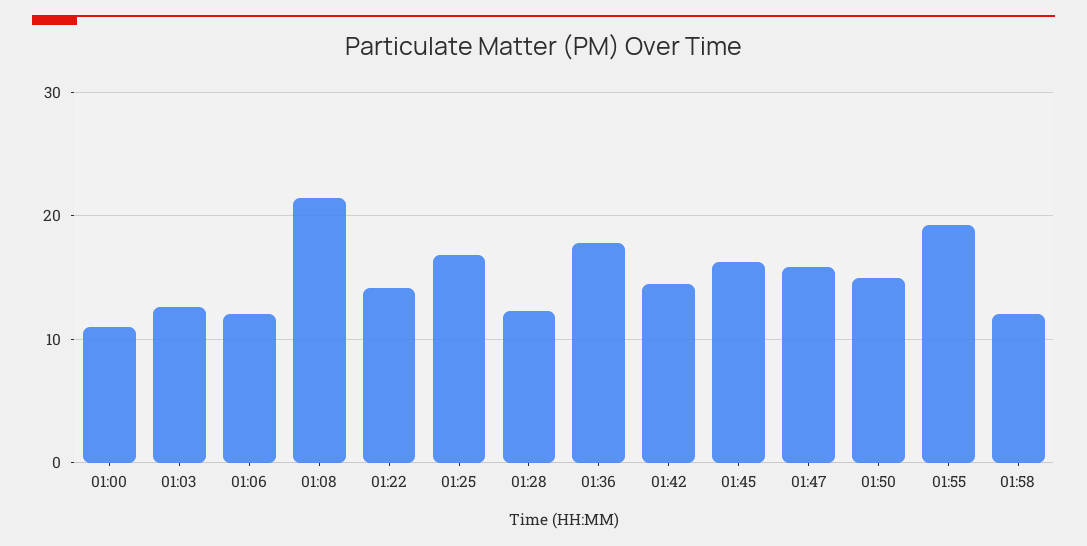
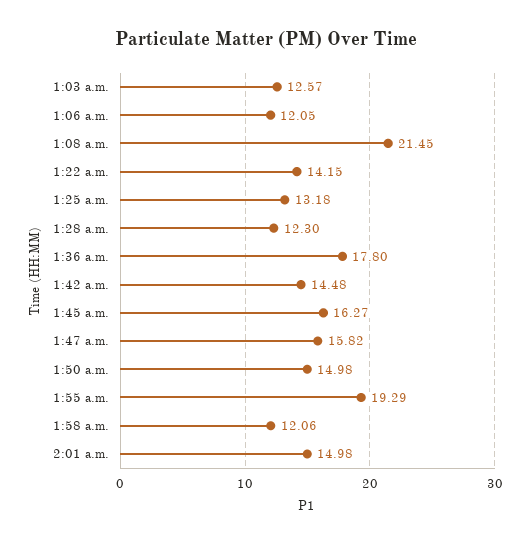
01:00: 11 -> none
01:25: 17 -> 13.18
2:01 a.m.: none -> 14.98

